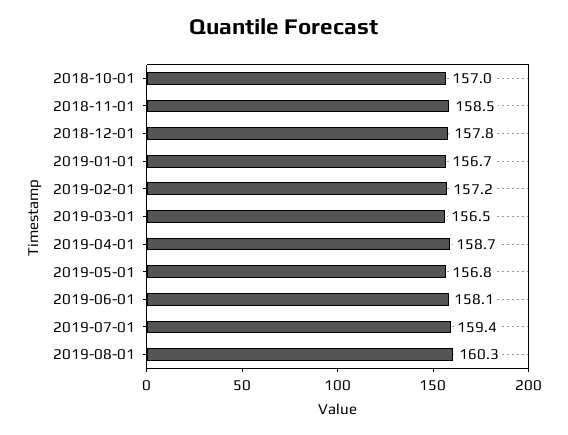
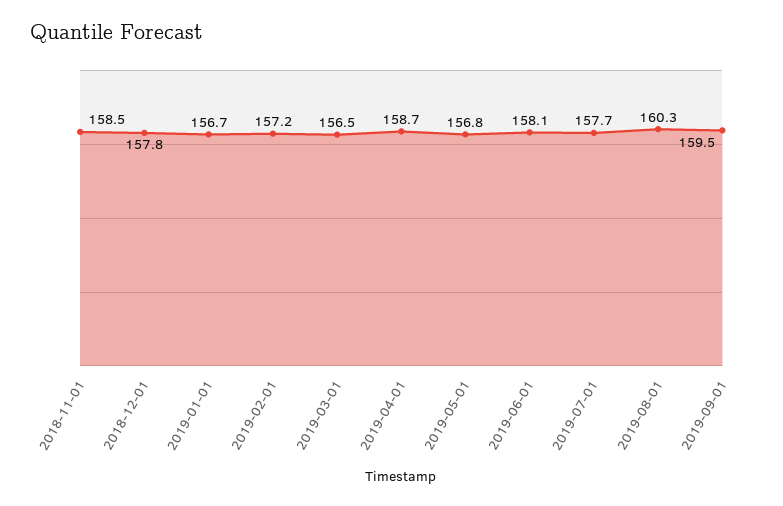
2018-10-01: 157 -> none
2019-07-01: 159.4 -> 157.7
2019-09-01: none -> 159.5

